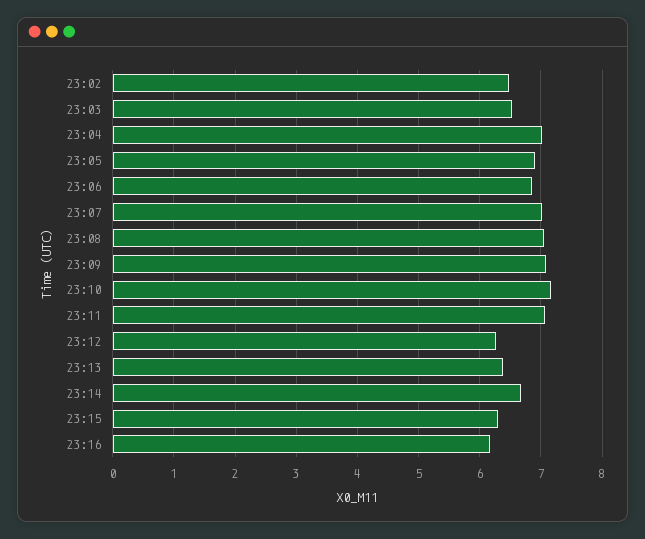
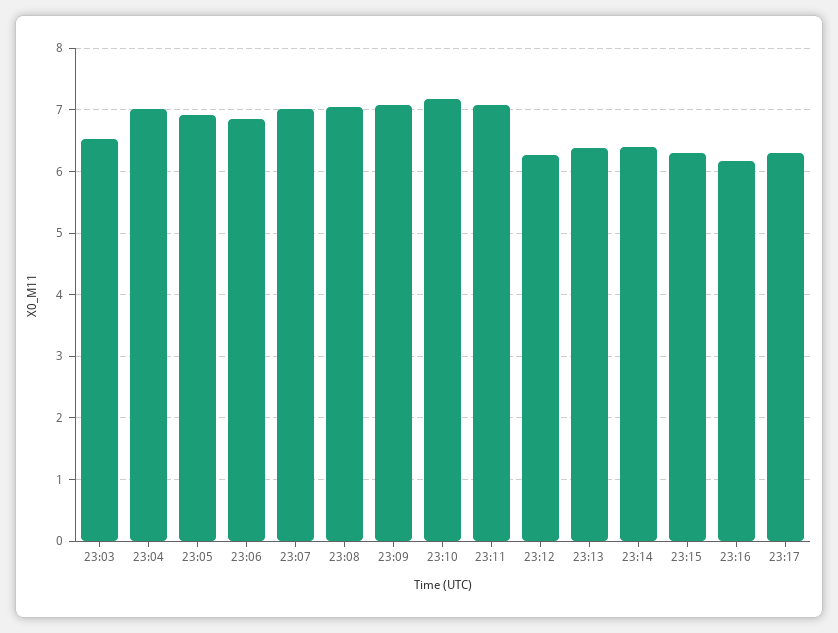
23:02: 6.5 -> none
23:14: 6.7 -> 6.4
23:17: none -> 6.3

